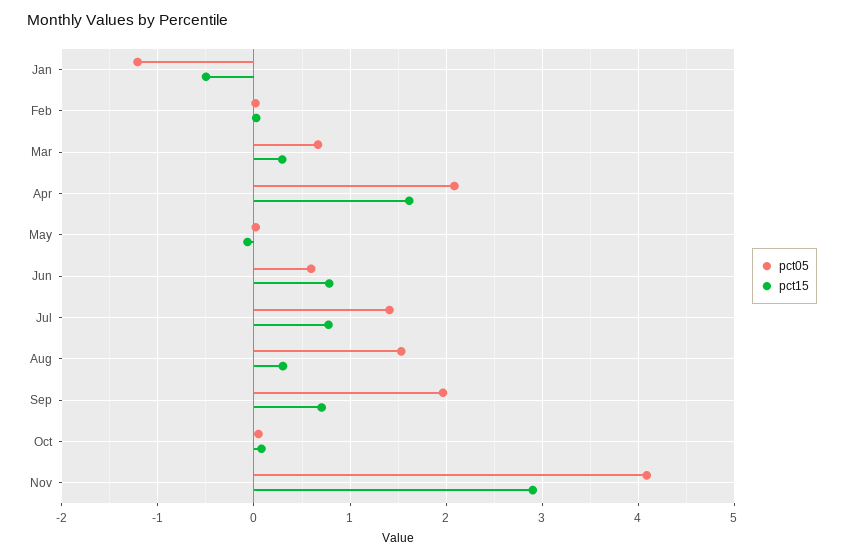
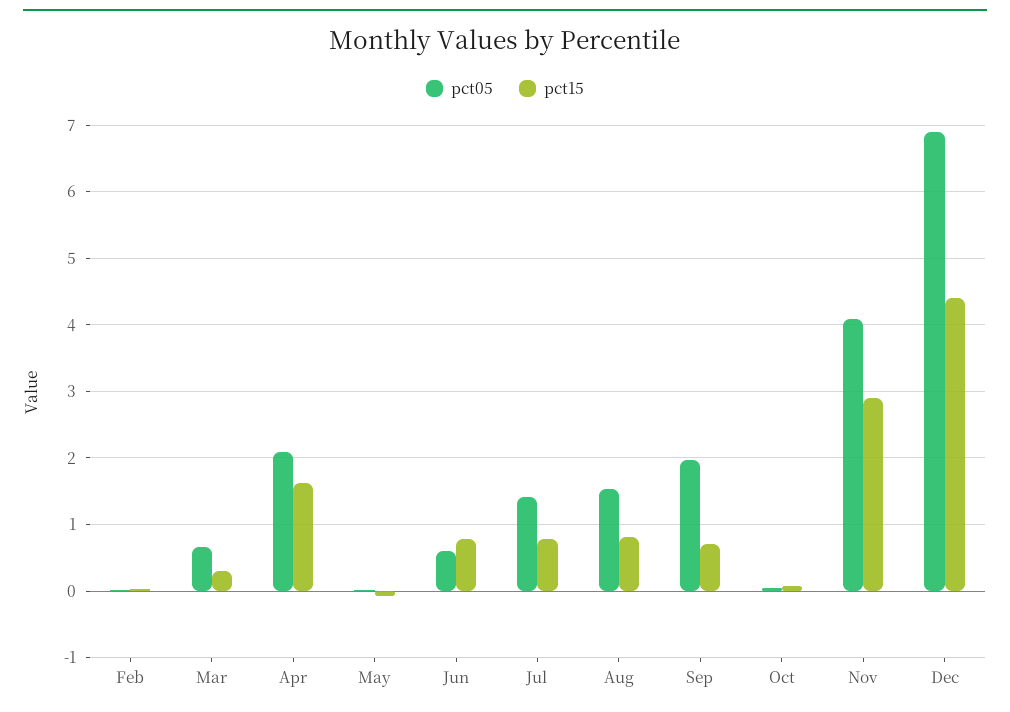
pct05, Jan: -1.2 -> none
pct15, Jan: -0.5 -> none
pct15, Aug: 0.3 -> 0.8
pct05, Dec: none -> 6.9
pct15, Dec: none -> 4.4

